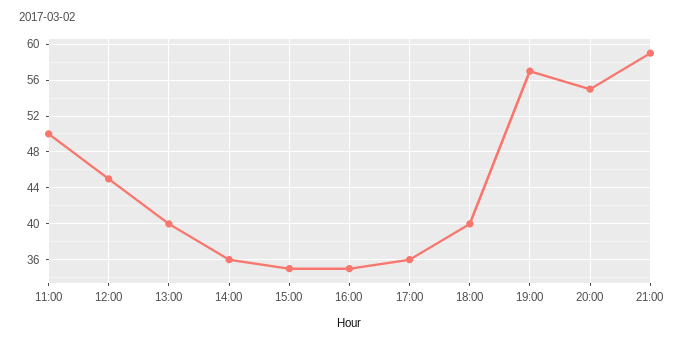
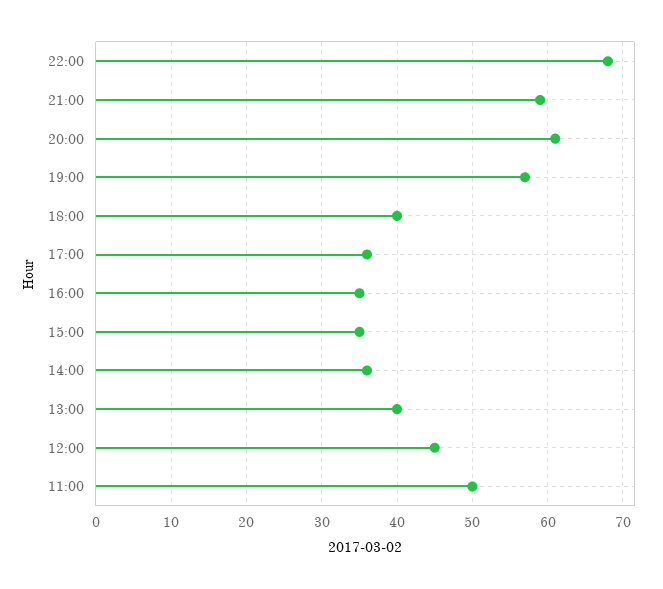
20:00: 55 -> 61
22:00: none -> 68

